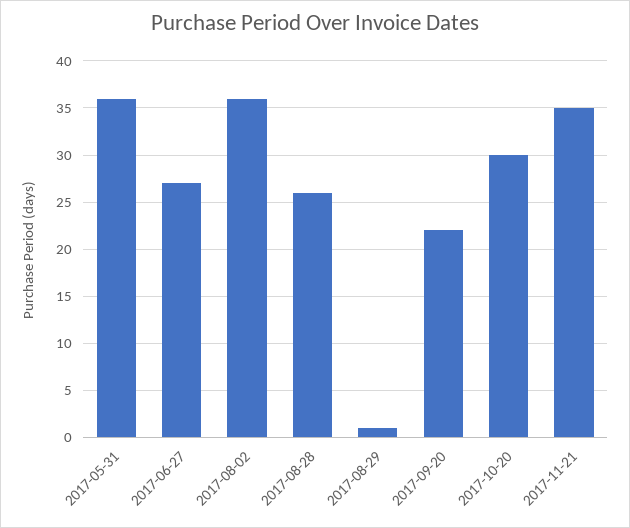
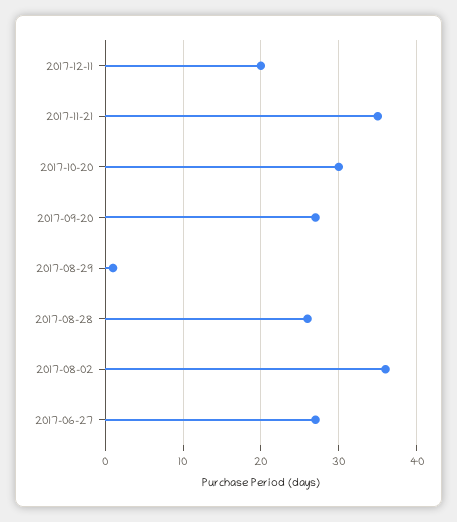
2017-05-31: 36 -> none
2017-09-20: 22 -> 27
2017-12-11: none -> 20

